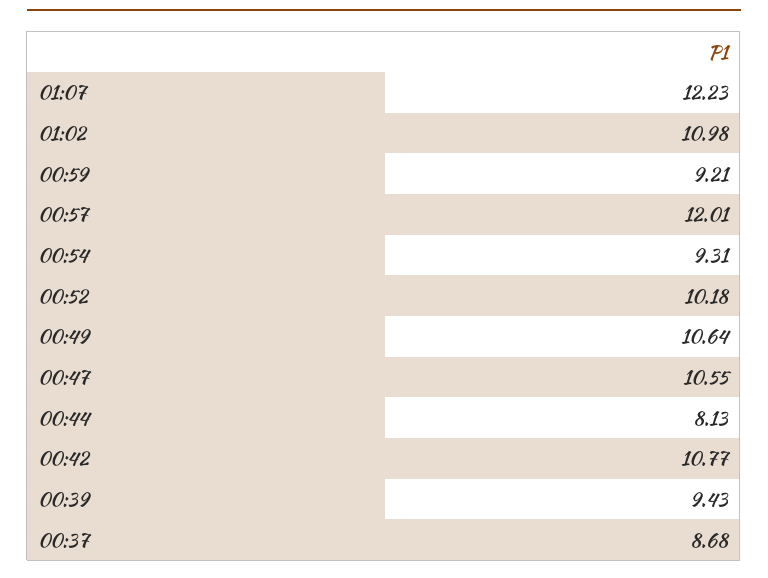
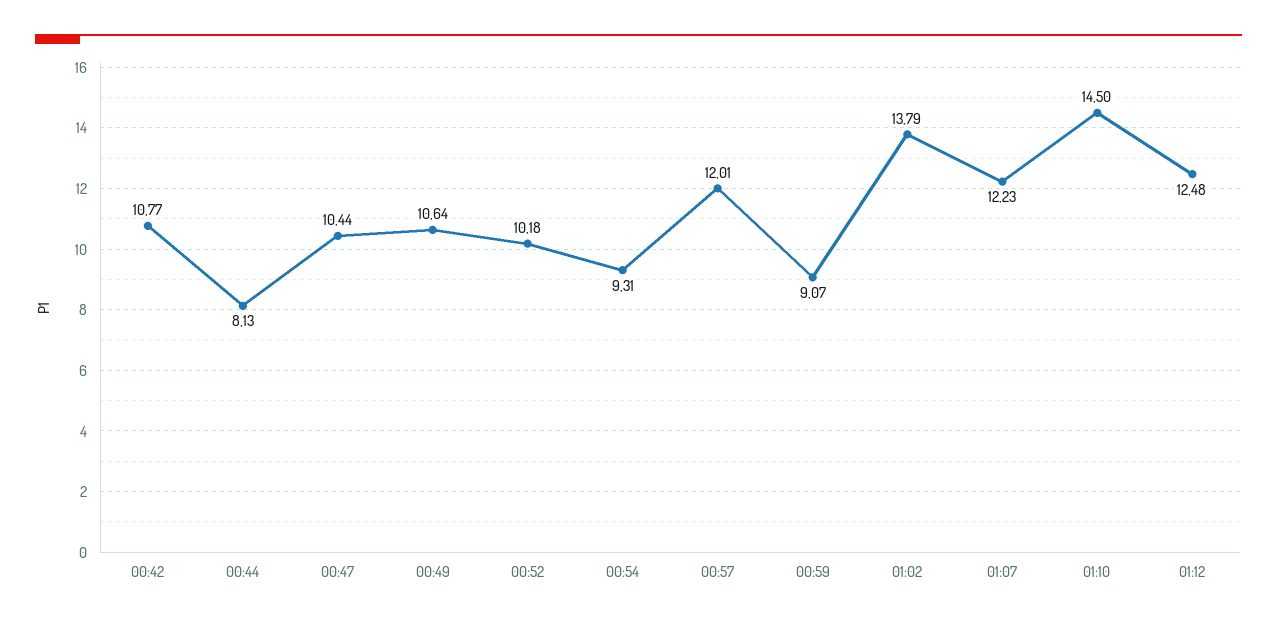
01:02: 10.98 -> 13.79
00:59: 9.21 -> 9.07
00:47: 10.55 -> 10.44
00:39: 9.43 -> none
00:37: 8.68 -> none
01:10: none -> 14.5
01:12: none -> 12.48

